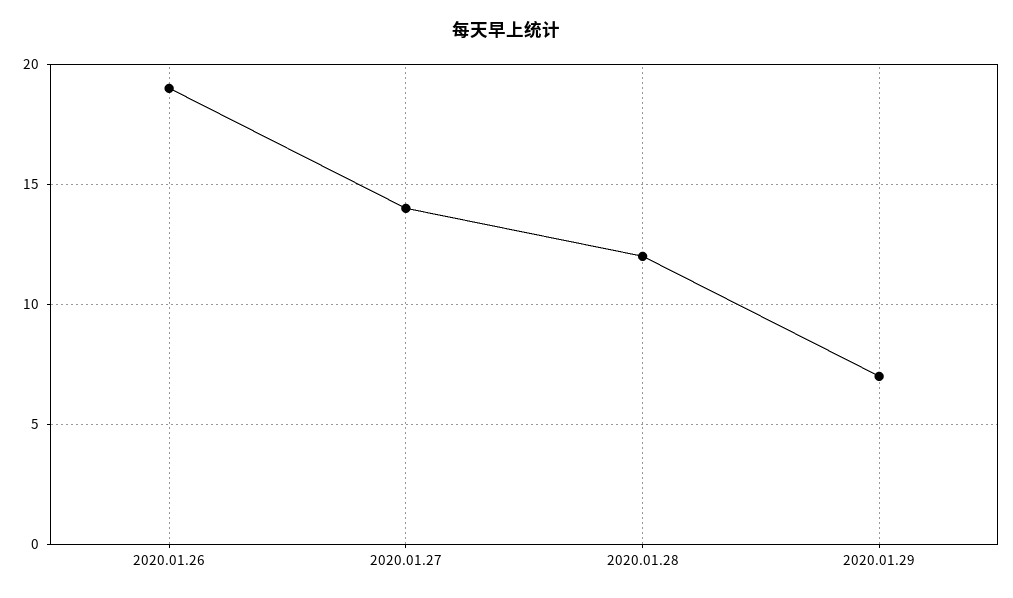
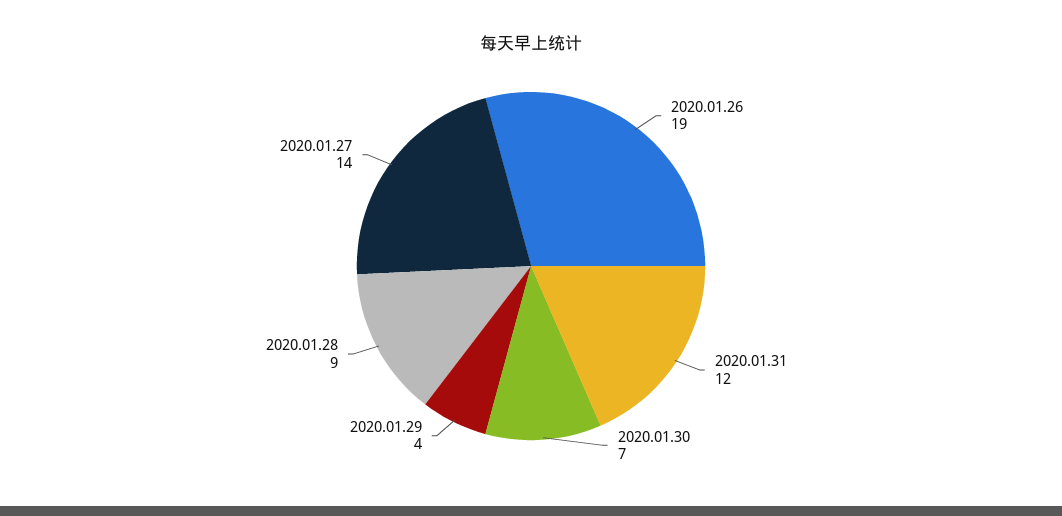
2020.01.28: 12 -> 9
2020.01.29: 7 -> 4
2020.01.31: none -> 12
2020.01.30: none -> 7

